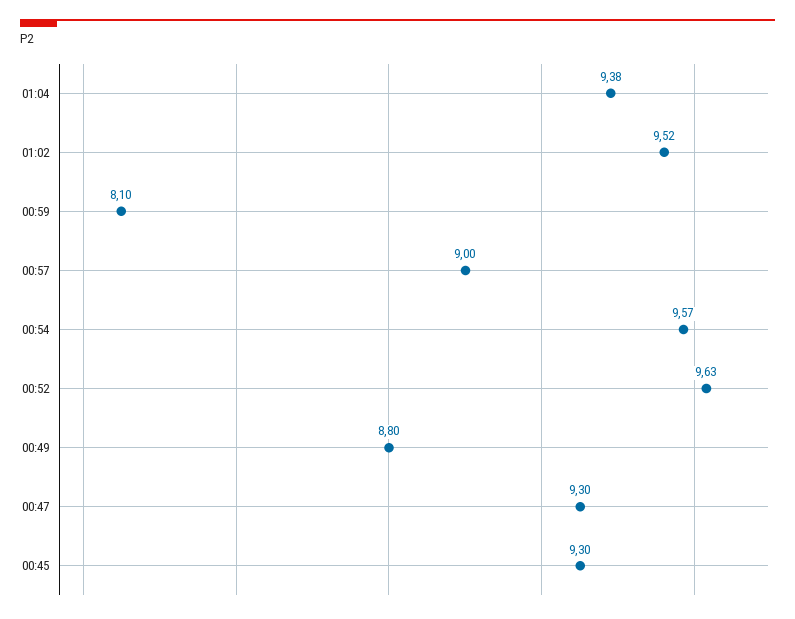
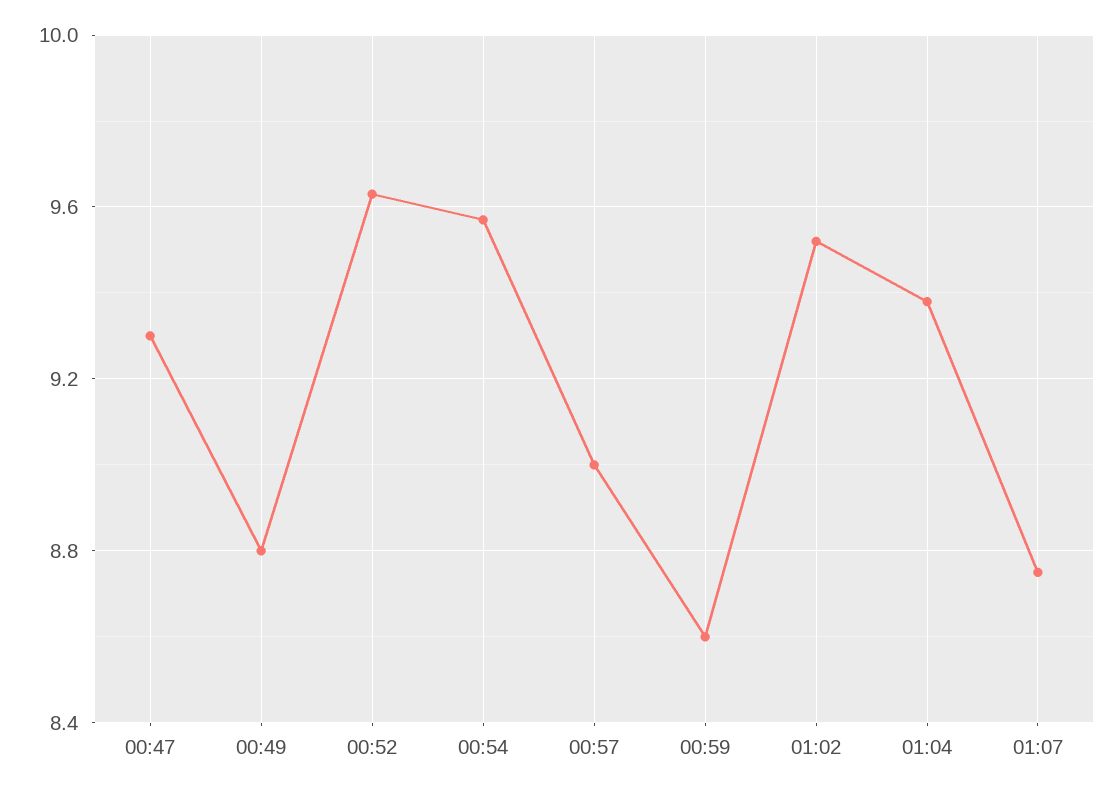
00:59: 8.1 -> 8.6
00:45: 9.3 -> none
01:07: none -> 8.75

